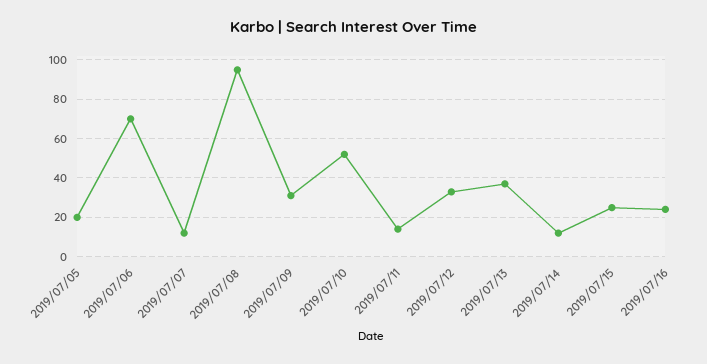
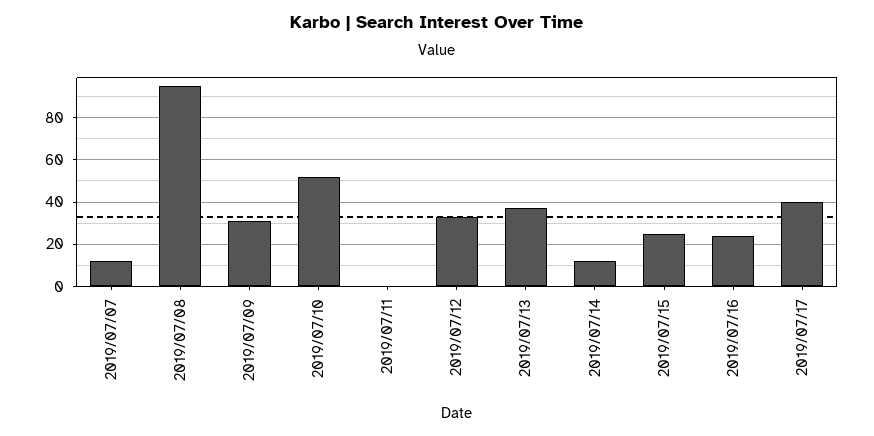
2019/07/05: 20 -> none
2019/07/06: 70 -> none
2019/07/11: 15 -> 0
2019/07/17: none -> 40

